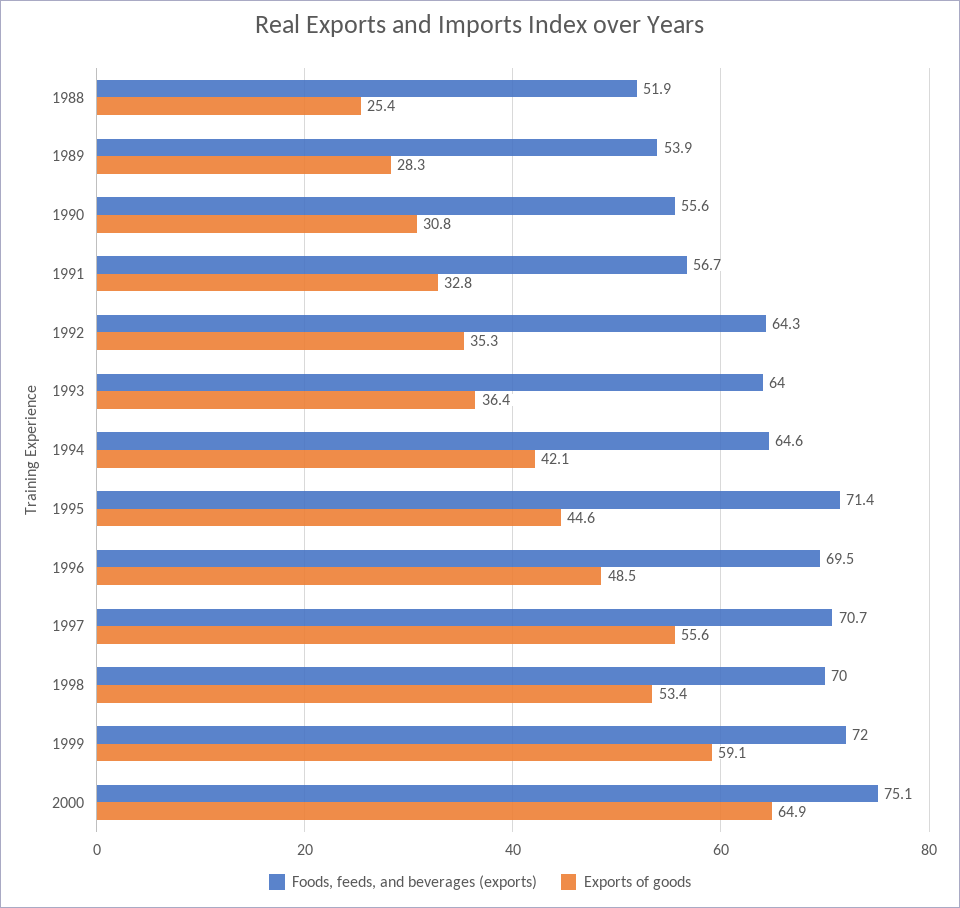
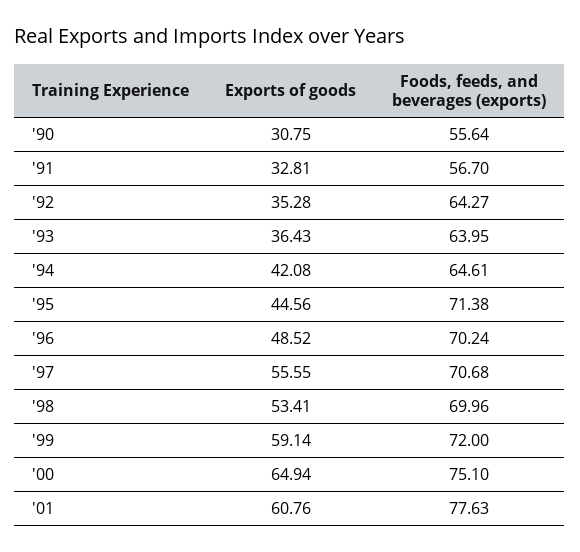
Foods, feeds, and beverages (exports), 1988: 51.9 -> none
Exports of goods, 1988: 25.4 -> none
Foods, feeds, and beverages (exports), 1989: 53.9 -> none
Exports of goods, 1989: 28.3 -> none
Foods, feeds, and beverages (exports), 1996: 69.5 -> 70.24
Exports of goods, '01: none -> 60.76
Foods, feeds, and beverages (exports), '01: none -> 77.63

